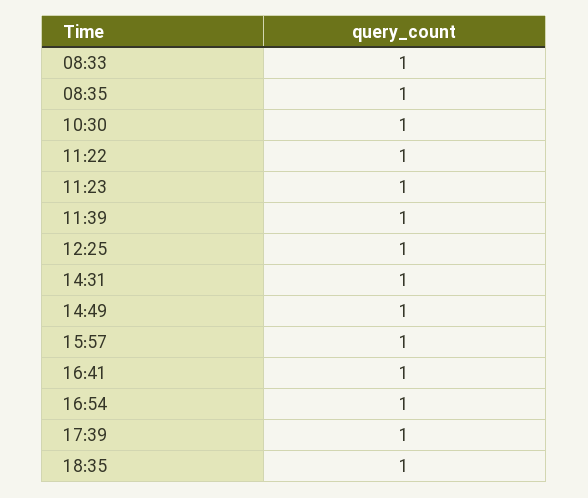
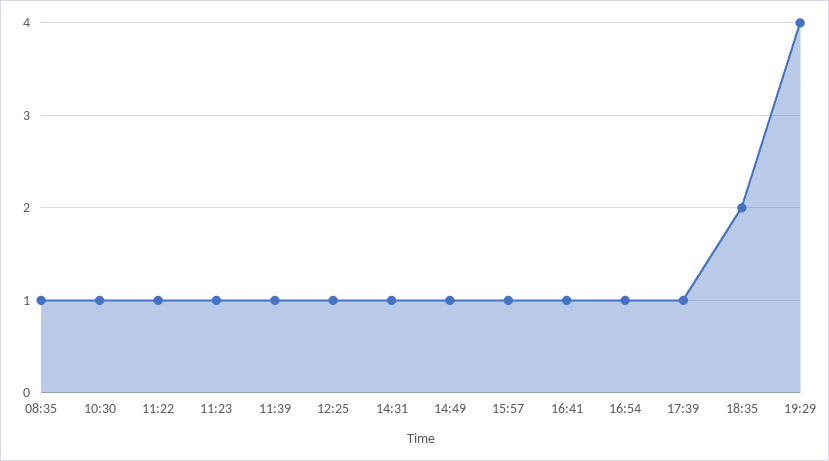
08:33: 1 -> none
18:35: 1 -> 2
19:29: none -> 4

